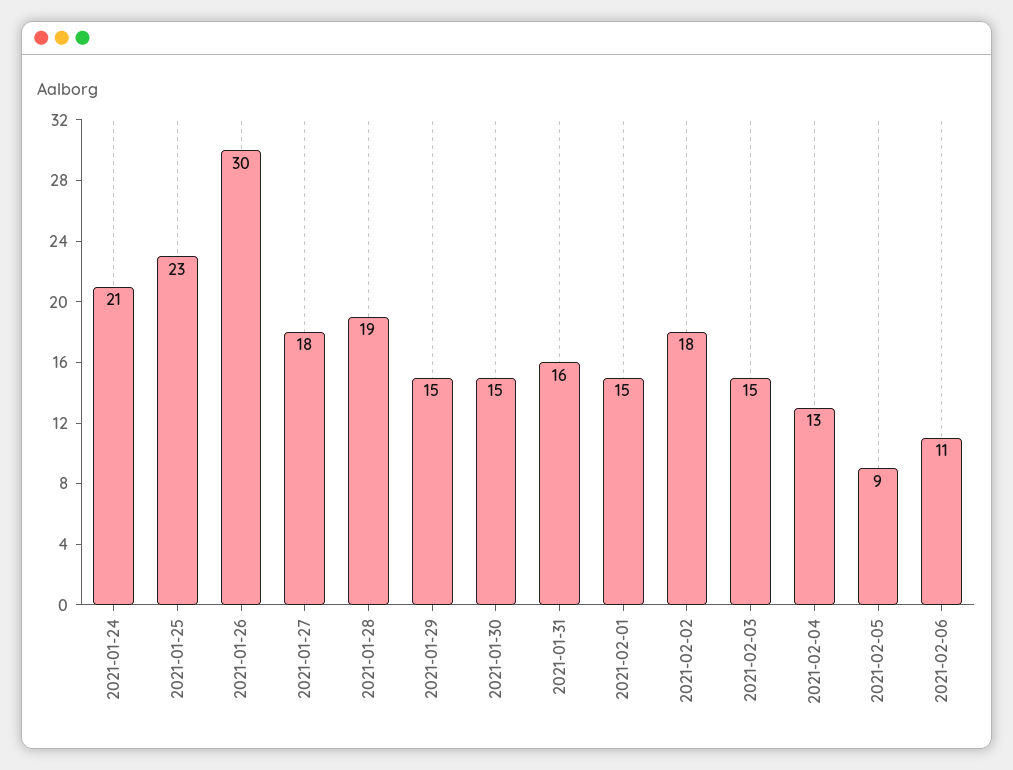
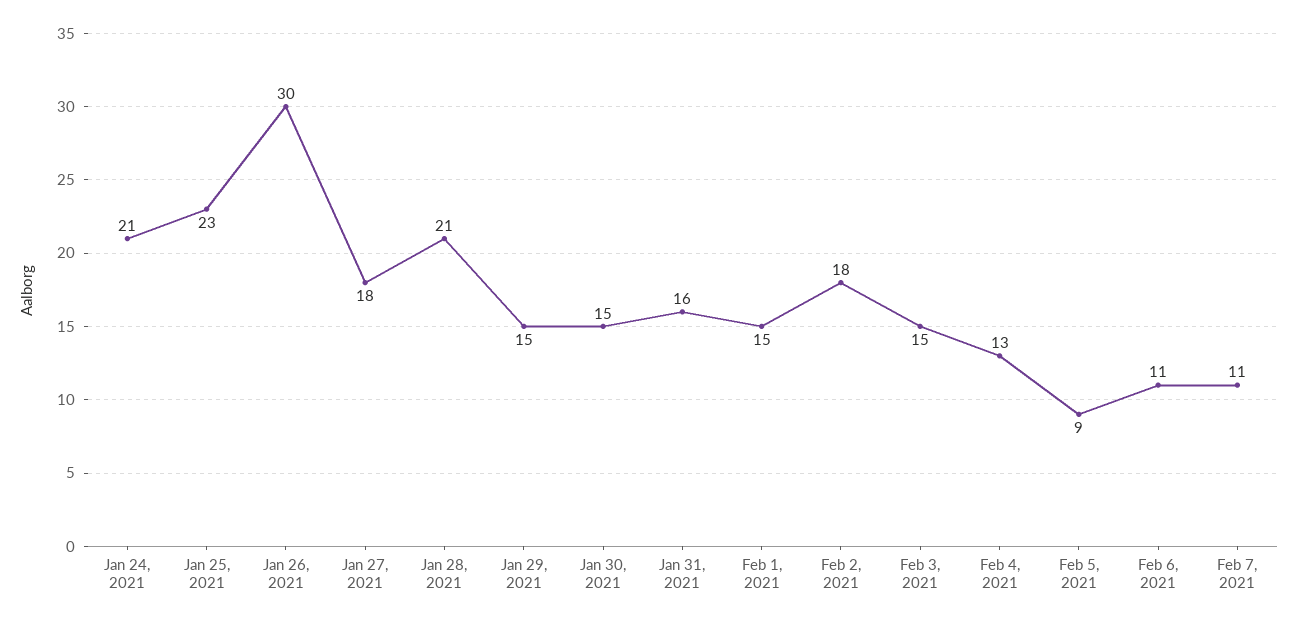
2021-01-28: 19 -> 21
Feb 7, 2021: none -> 11

